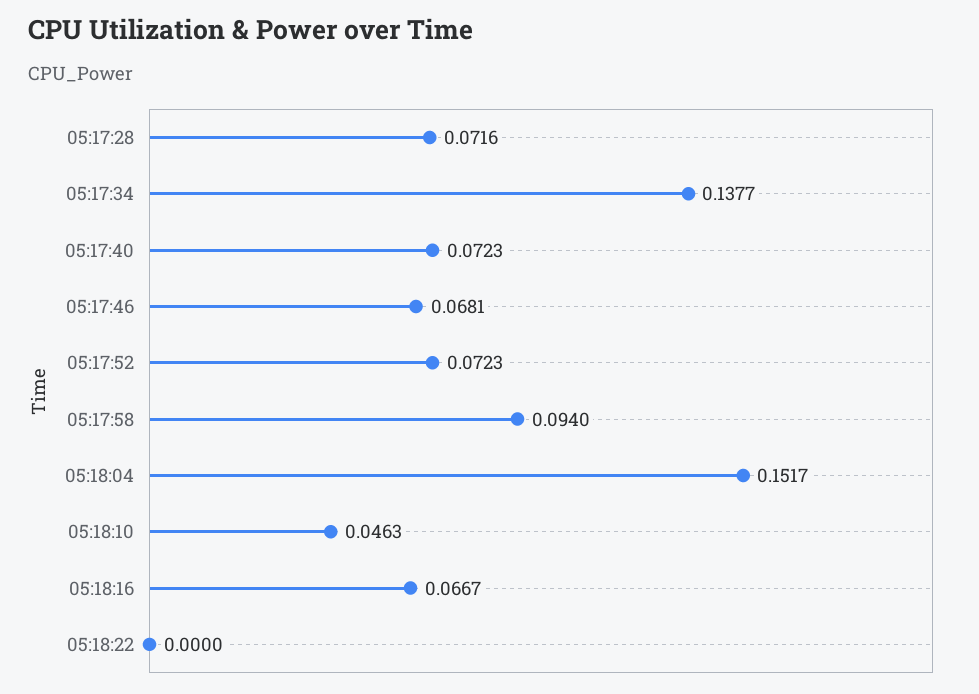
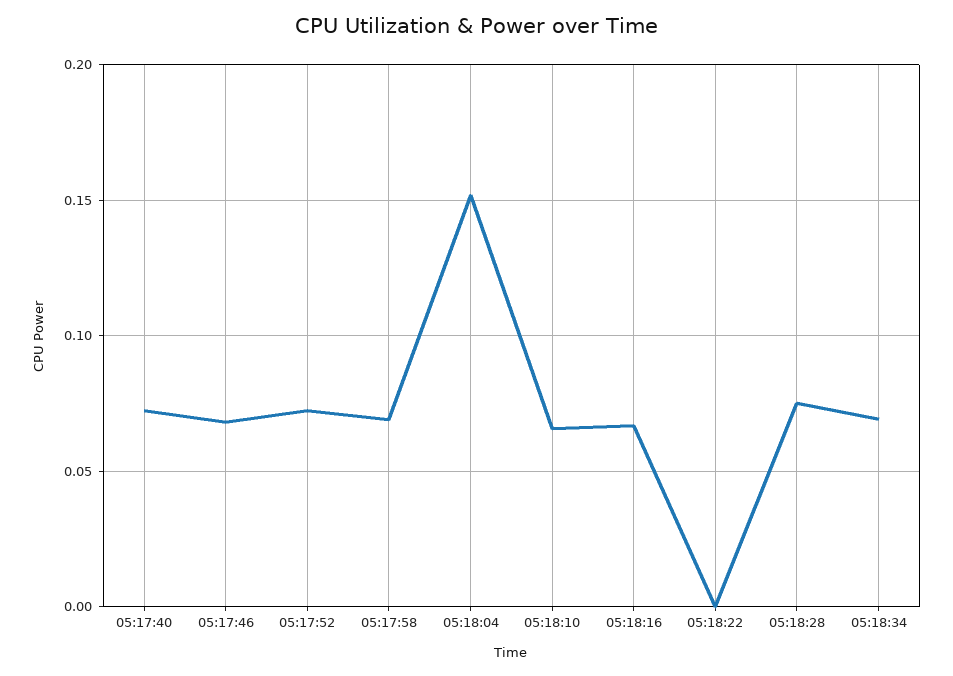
05:17:28: 0.0716 -> none
05:17:34: 0.1377 -> none
05:17:58: 0.094 -> 0.07
05:18:10: 0.0463 -> 0.065
05:18:28: none -> 0.075
05:18:34: none -> 0.07

